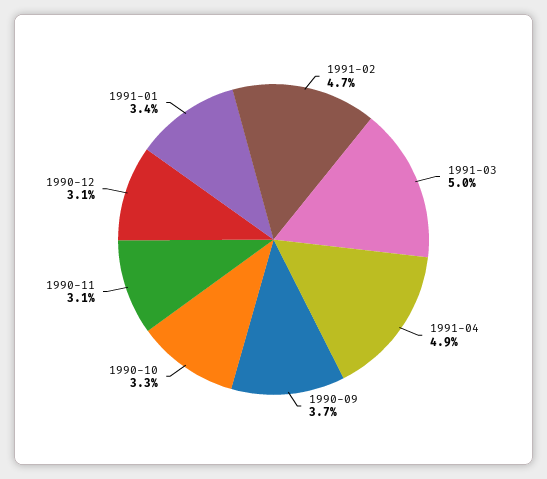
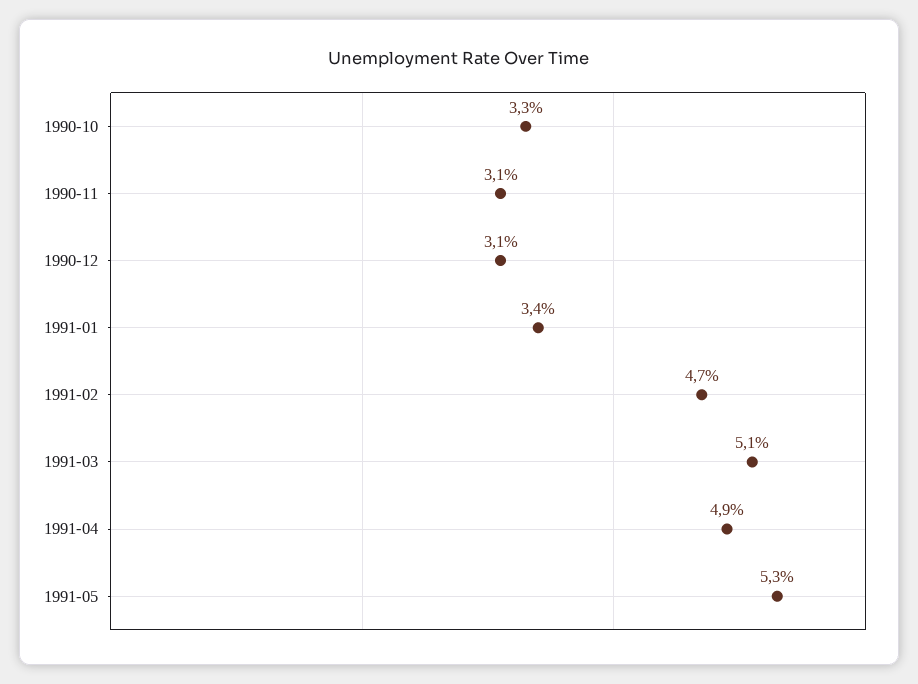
1991-03: 5 -> 5.1
1990-09: 3.7 -> none
1991-05: none -> 5.3

